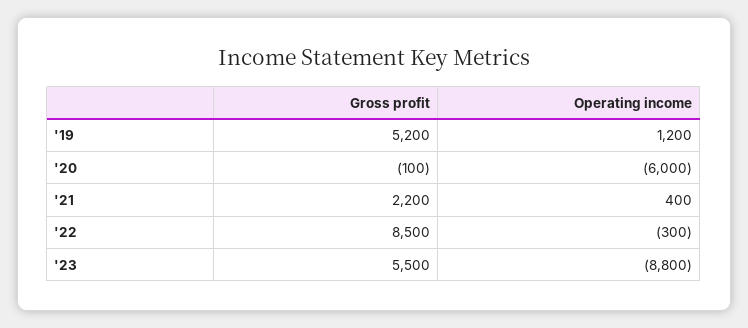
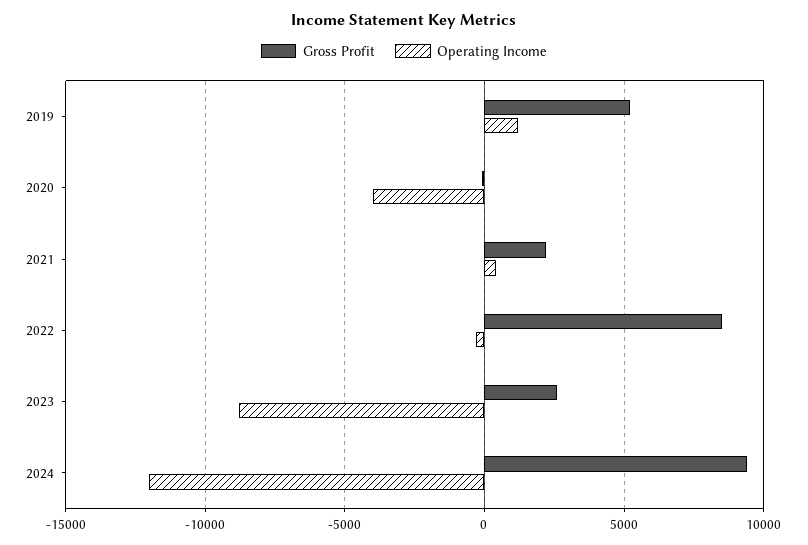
Operating income, '20: -6000 -> -4000
Gross profit, '23: 5500 -> 2500
Gross profit, 2024: none -> 9500
Operating income, 2024: none -> -12000

